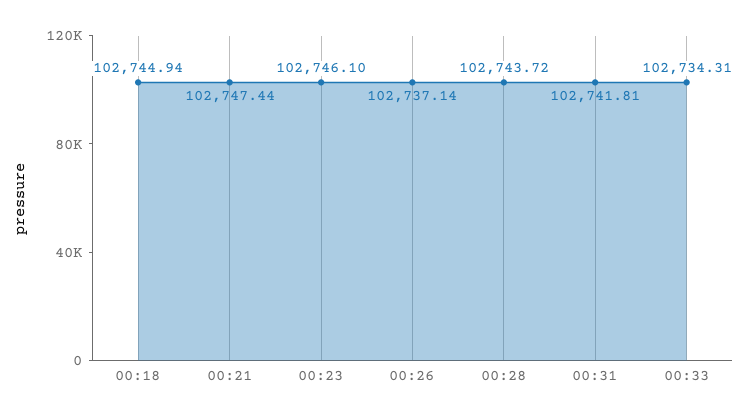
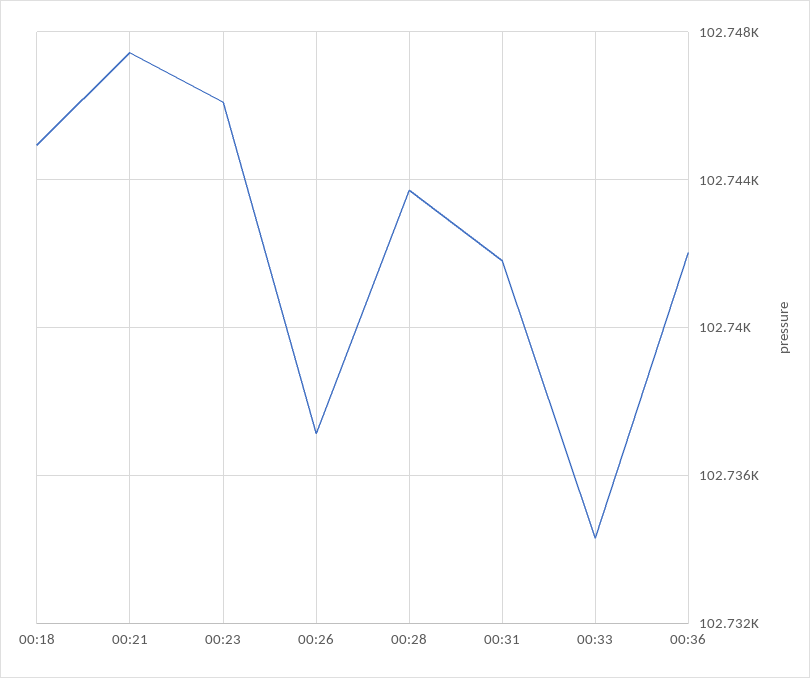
00:36: none -> 102742

